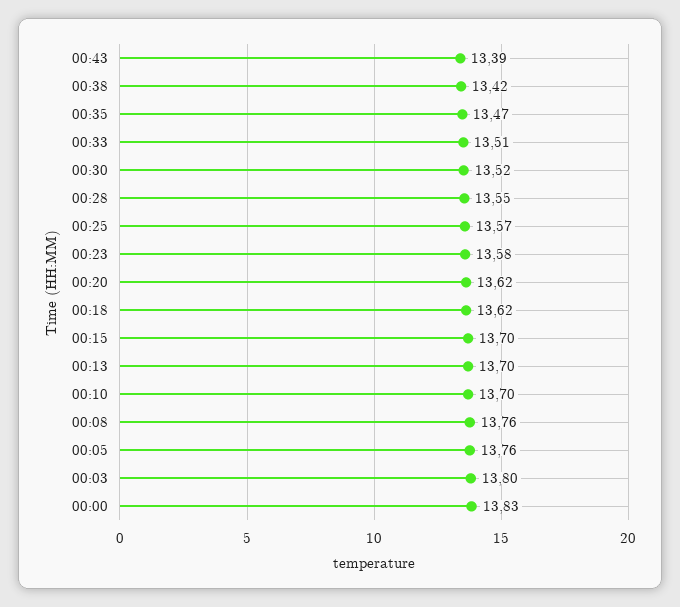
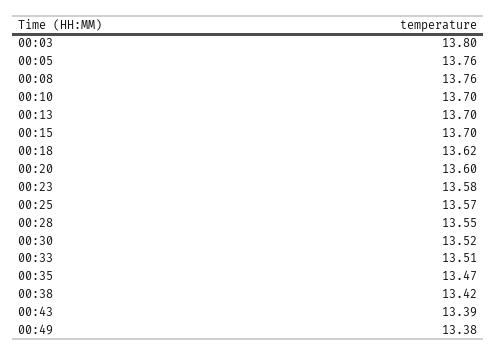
00:20: 13.62 -> 13.6
00:00: 13.83 -> none
00:49: none -> 13.38

